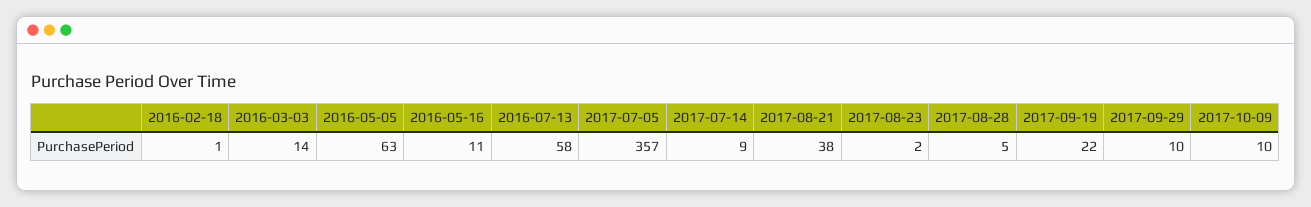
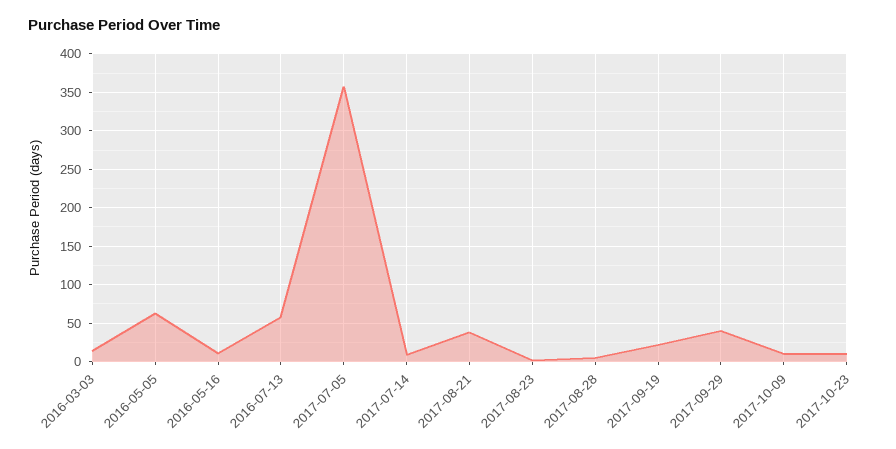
2016-02-18: 1 -> none
2017-09-29: 10 -> 40
2017-10-23: none -> 10

